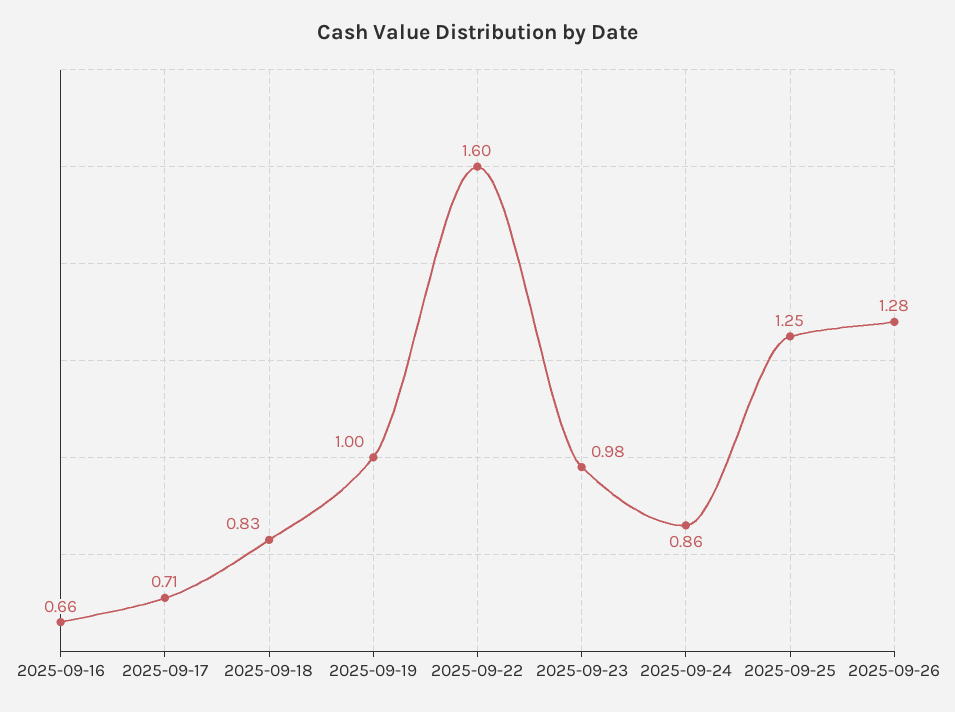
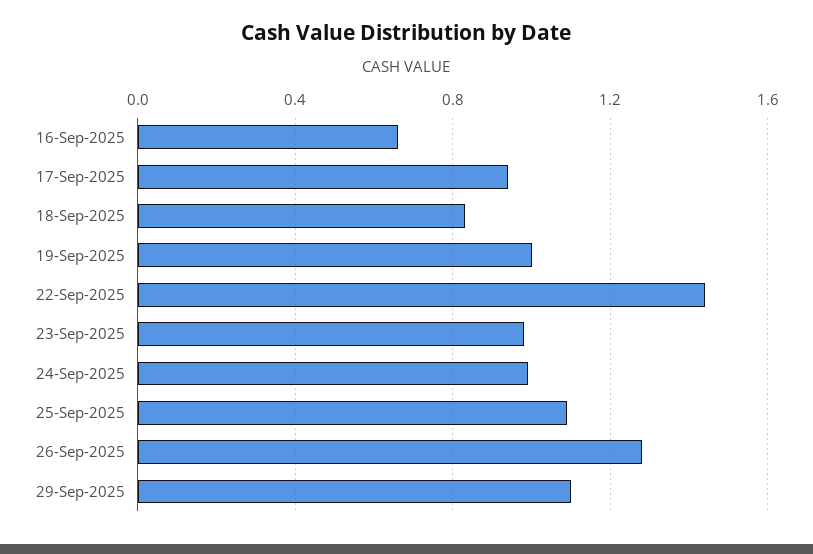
2025-09-17: 0.71 -> 0.95
2025-09-22: 1.6 -> 1.45
2025-09-24: 0.86 -> 1
2025-09-25: 1.25 -> 1.1
29-Sep-2025: none -> 1.1

